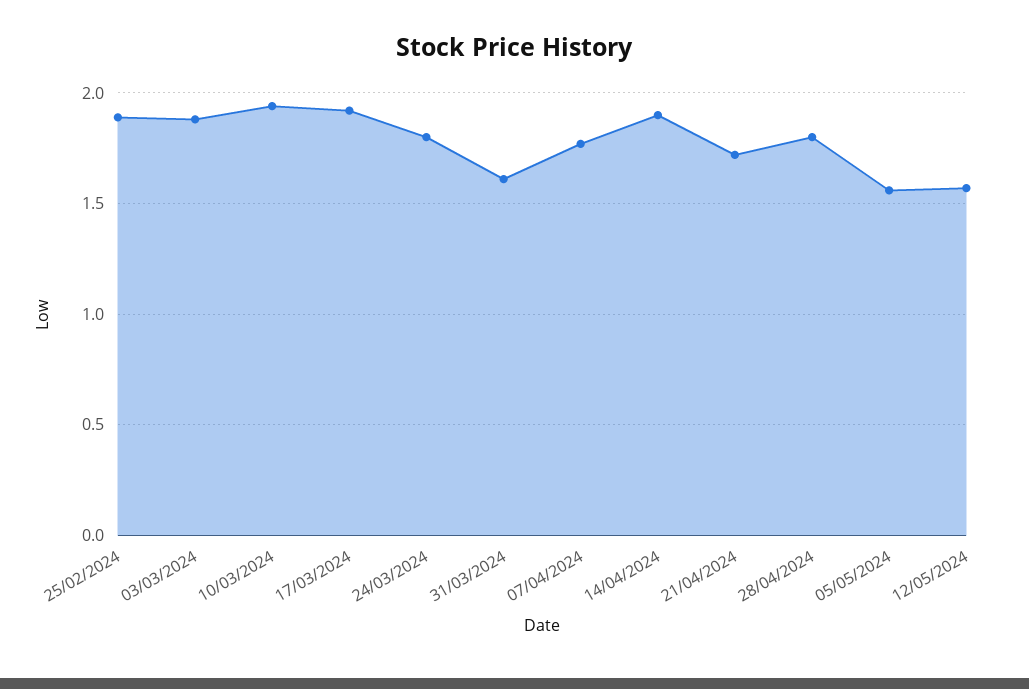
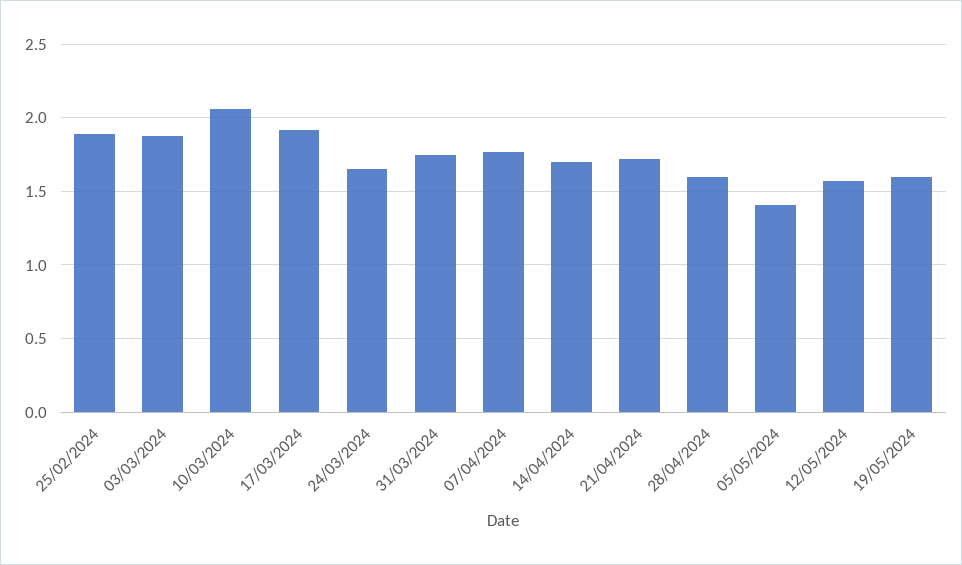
10/03/2024: 1.95 -> 2.05
24/03/2024: 1.8 -> 1.65
31/03/2024: 1.6 -> 1.75
14/04/2024: 1.9 -> 1.7
28/04/2024: 1.8 -> 1.6
05/05/2024: 1.55 -> 1.4
19/05/2024: none -> 1.6

